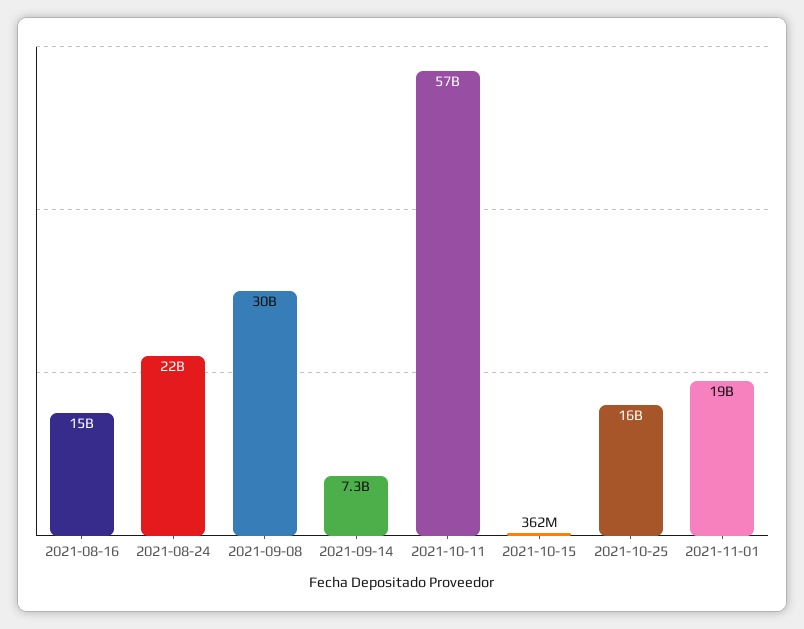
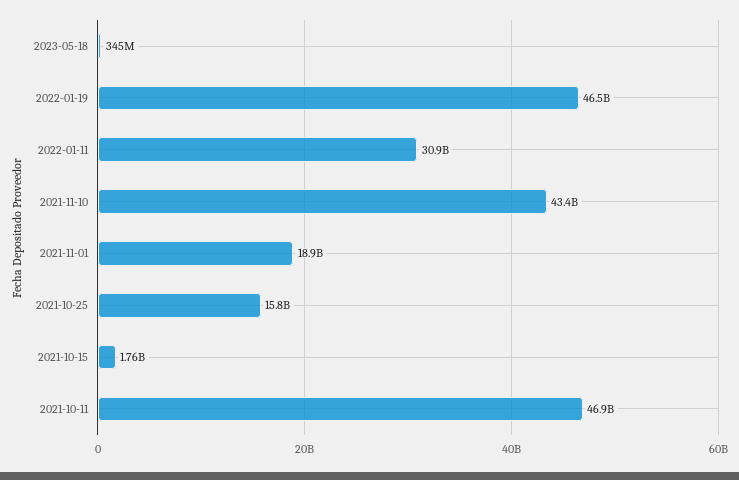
2021-08-16: 15000000000 -> none
2021-08-24: 22000000000 -> none
2021-09-08: 30000000000 -> none
2021-09-14: 7300000000 -> none
2021-10-11: 57000000000 -> 46900000000
2021-10-15: 362000000 -> 1760000000
2023-05-18: none -> 345000000
2022-01-19: none -> 46500000000
2022-01-11: none -> 30900000000
2021-11-10: none -> 43400000000

